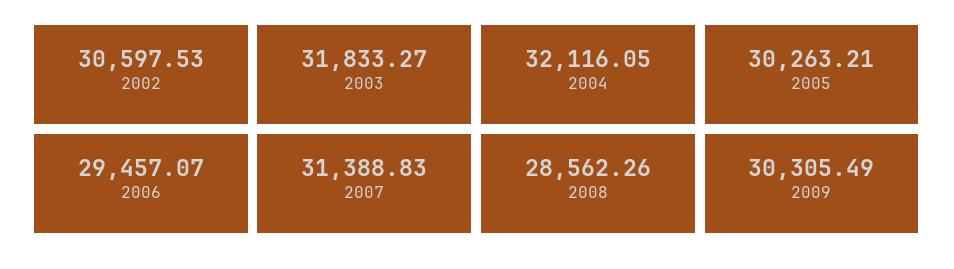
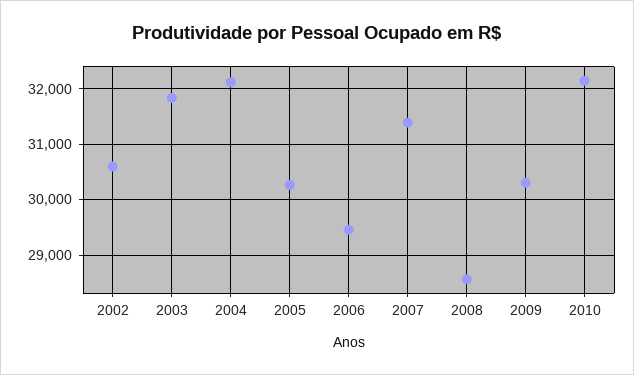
2010: none -> 32200

